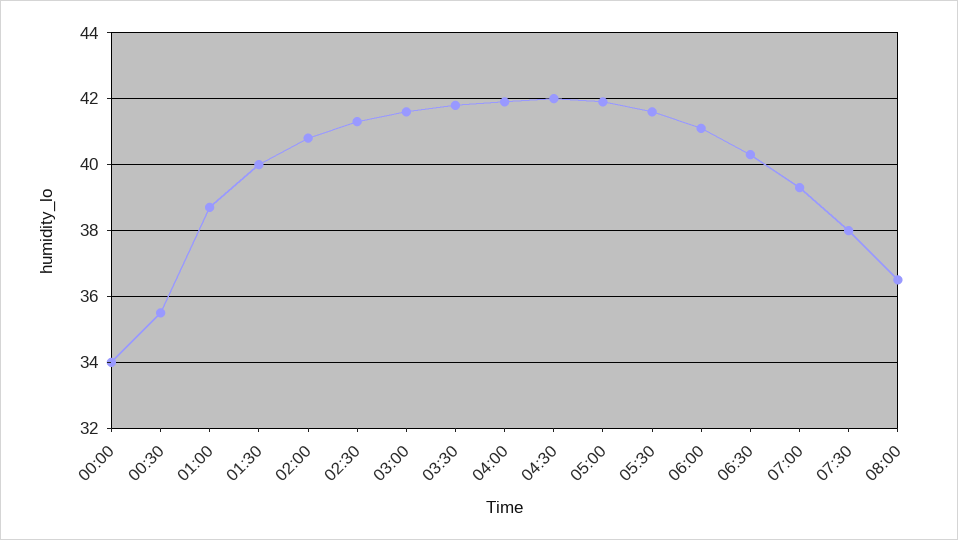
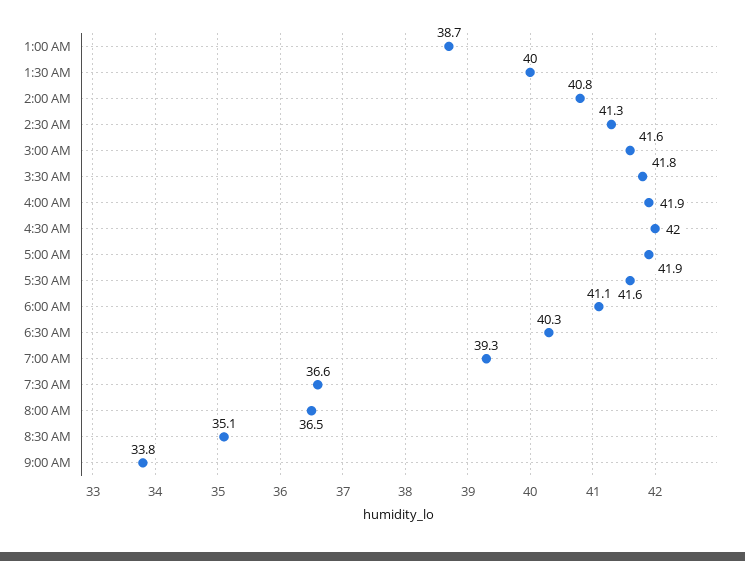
00:00: 34 -> none
00:30: 35.5 -> none
07:30: 38 -> 36.6
8:30 AM: none -> 35.1
9:00 AM: none -> 33.8

